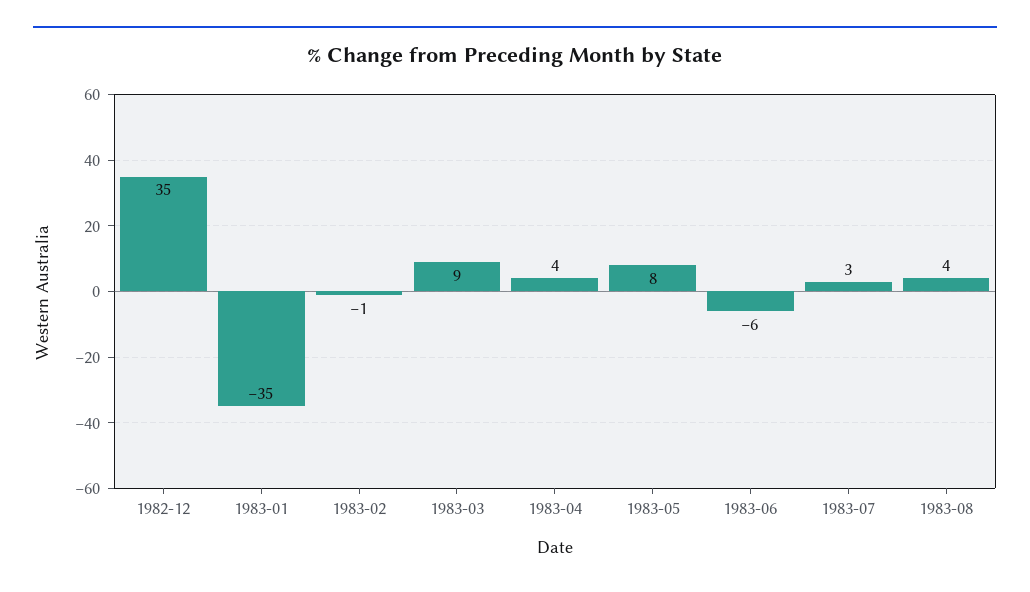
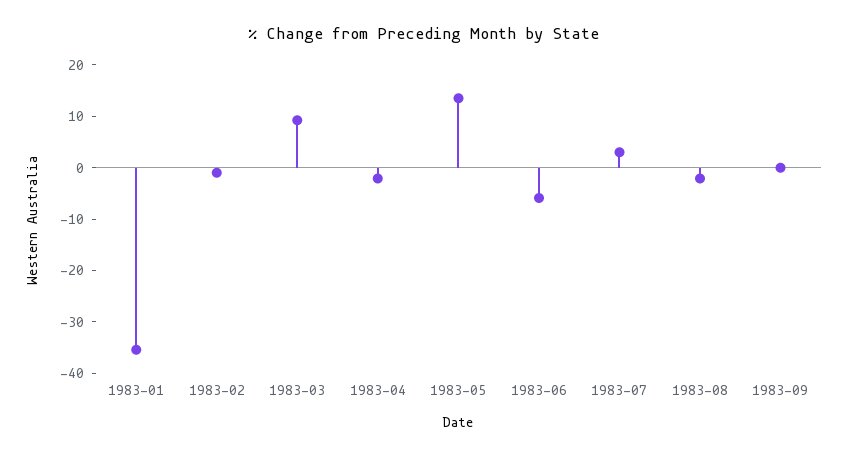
1982-12: 35 -> none
1983-04: 4 -> -2
1983-05: 8 -> 14
1983-08: 4 -> -2
1983-09: none -> 0

